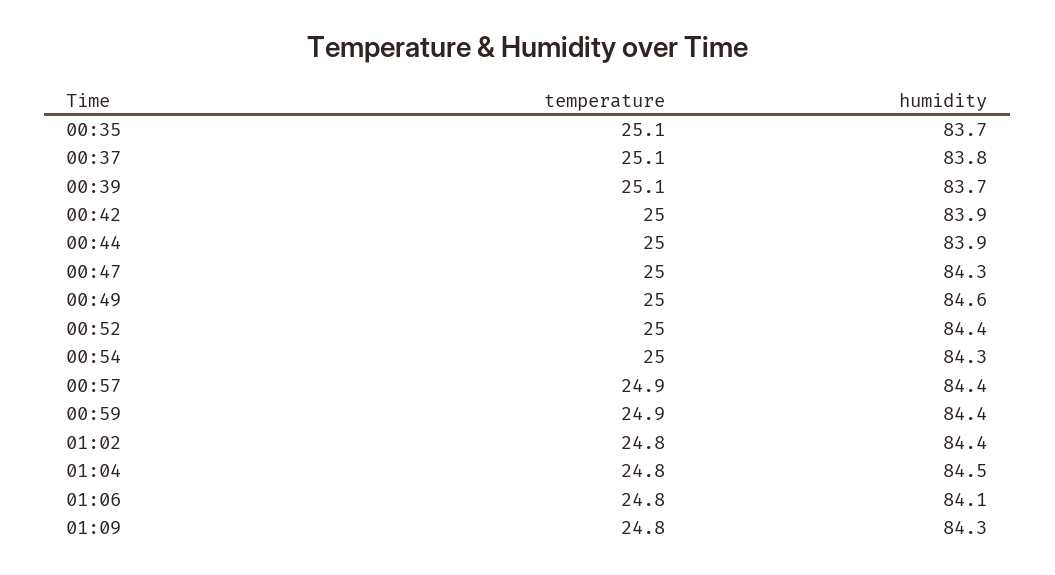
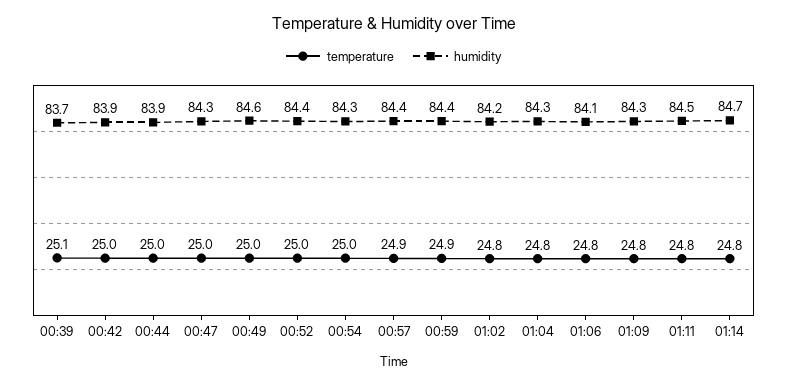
temperature, 00:35: 25.1 -> none
humidity, 00:35: 83.7 -> none
temperature, 00:37: 25.1 -> none
humidity, 00:37: 83.8 -> none
humidity, 01:02: 84.4 -> 84.2
humidity, 01:04: 84.5 -> 84.3
temperature, 01:11: none -> 24.8
humidity, 01:11: none -> 84.5
temperature, 01:14: none -> 24.8
humidity, 01:14: none -> 84.7

